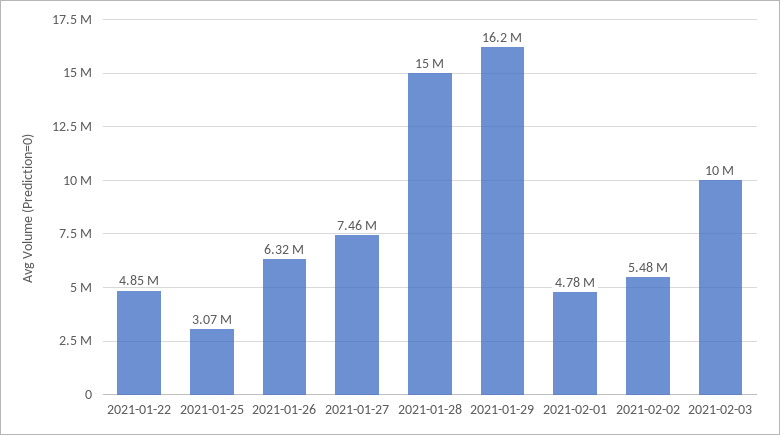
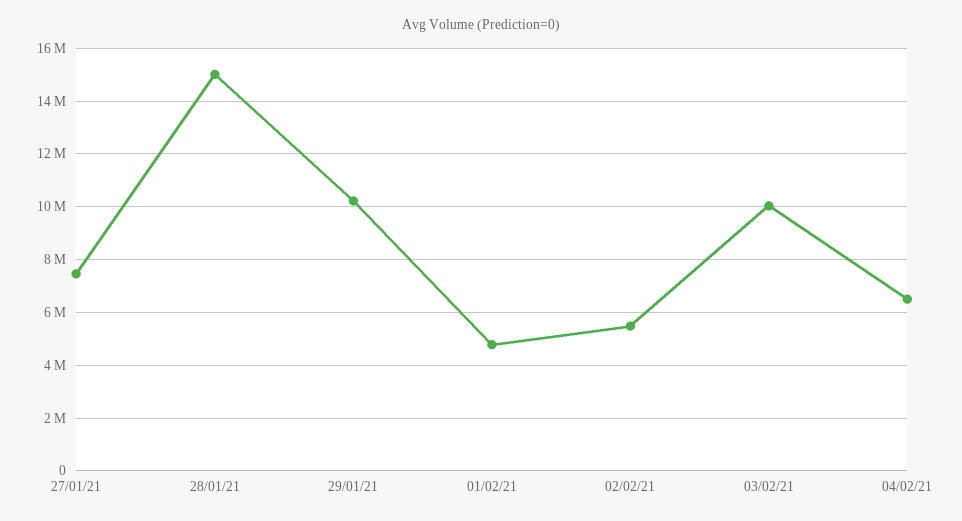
2021-01-22: 4850000 -> none
2021-01-25: 3070000 -> none
2021-01-26: 6320000 -> none
2021-01-29: 16200000 -> 10250000
04/02/21: none -> 6500000

